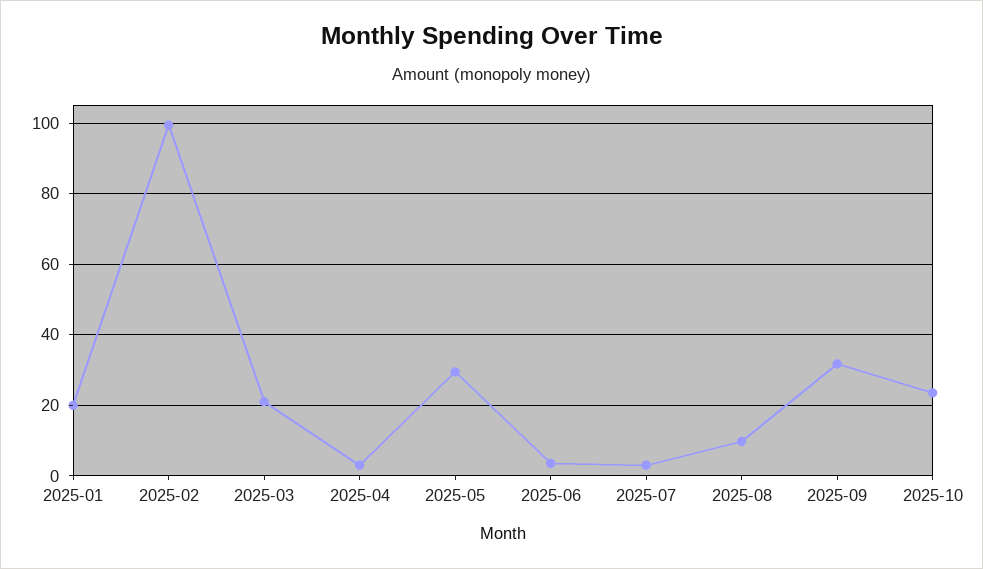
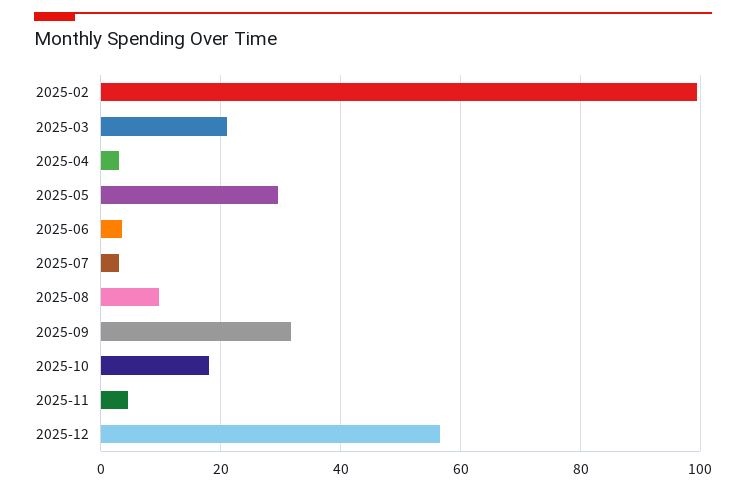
2025-01: 20 -> none
2025-10: 24 -> 18
2025-11: none -> 4
2025-12: none -> 56

